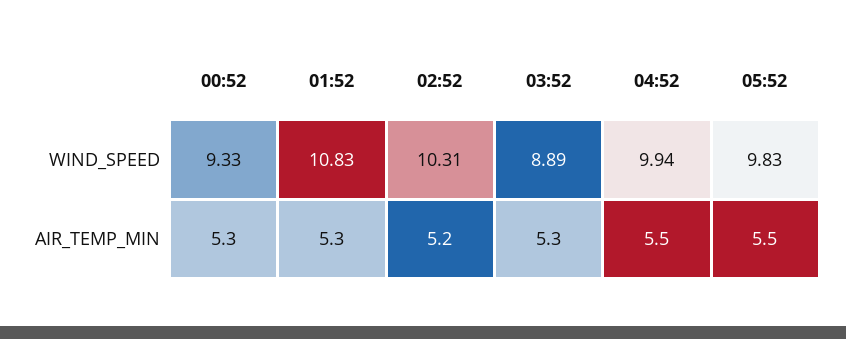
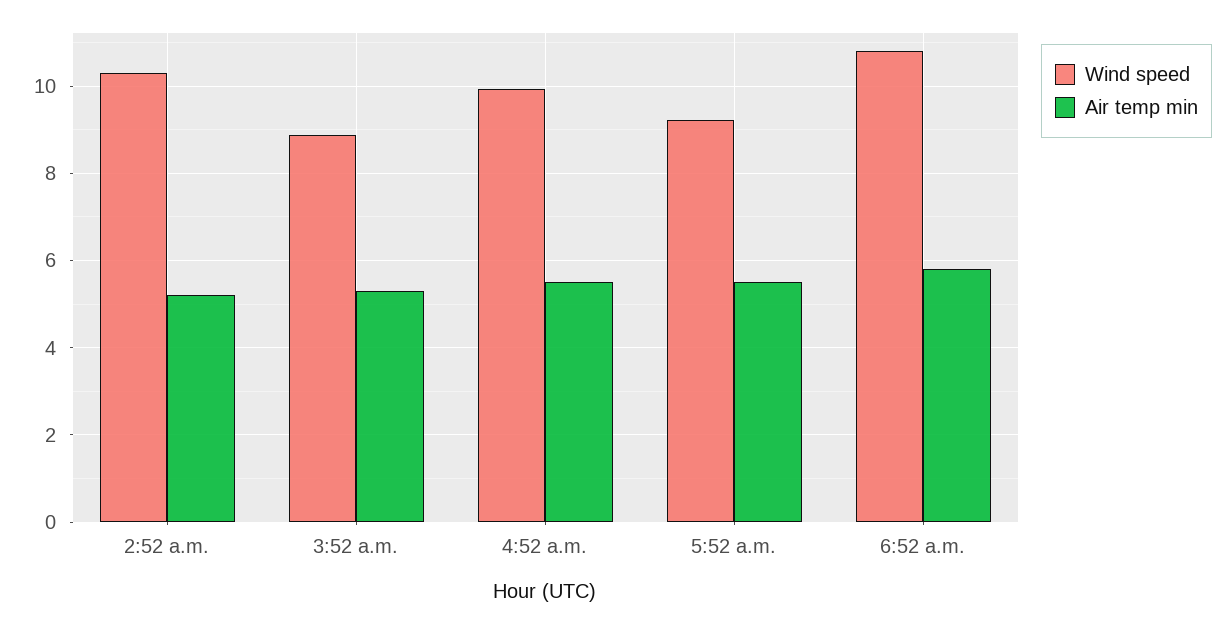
WIND_SPEED, 00:52: 9.33 -> none
WIND_SPEED, 01:52: 10.83 -> none
WIND_SPEED, 05:52: 9.83 -> 9.2
AIR_TEMP_MIN, 00:52: 5.3 -> none
AIR_TEMP_MIN, 01:52: 5.3 -> none
WIND_SPEED, 6:52 a.m.: none -> 10.8
AIR_TEMP_MIN, 6:52 a.m.: none -> 5.8

